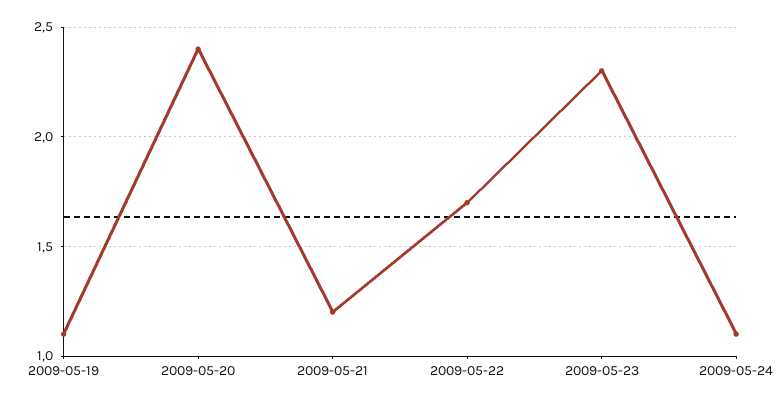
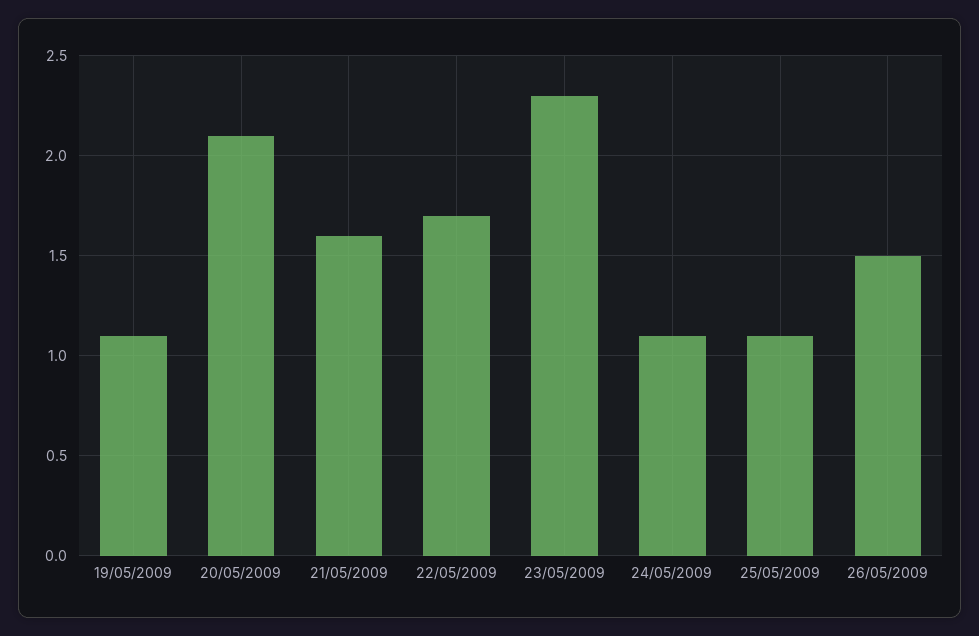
2009-05-20: 2.4 -> 2.1
2009-05-21: 1.2 -> 1.6
25/05/2009: none -> 1.1
26/05/2009: none -> 1.5

